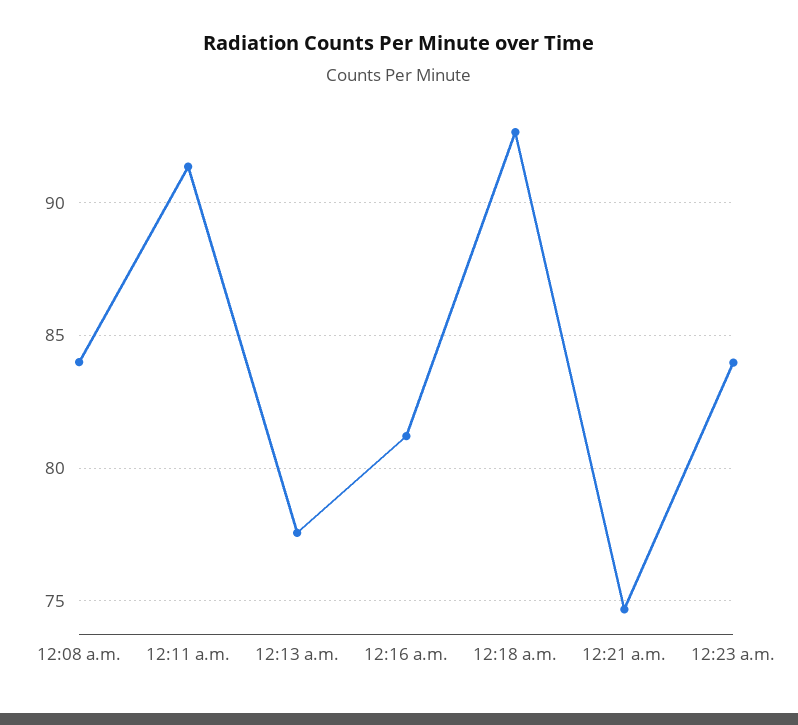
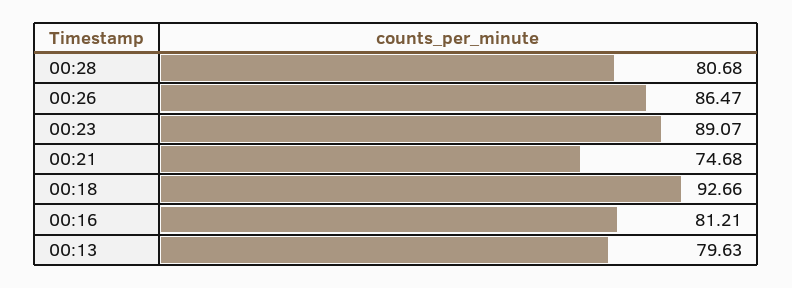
12:08 a.m.: 84 -> none
12:11 a.m.: 91.5 -> none
12:13 a.m.: 77.5 -> 79.63
12:23 a.m.: 84 -> 89.07
00:28: none -> 80.68
00:26: none -> 86.47

